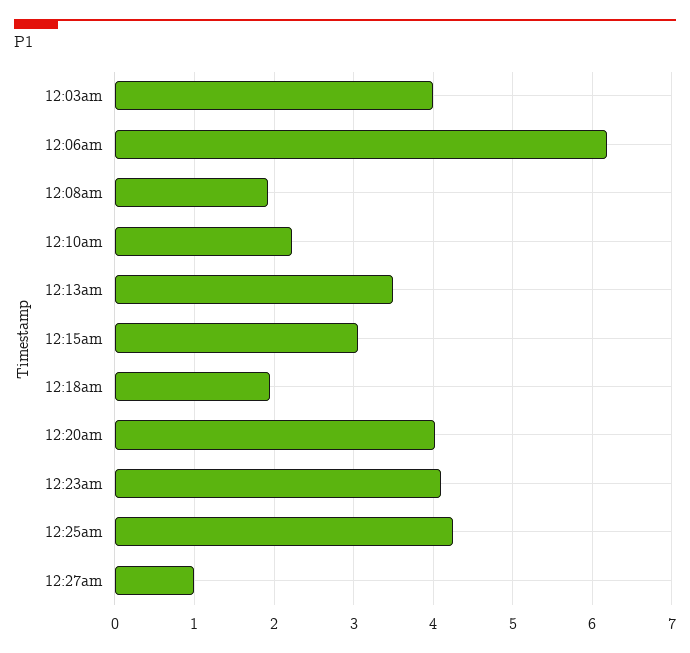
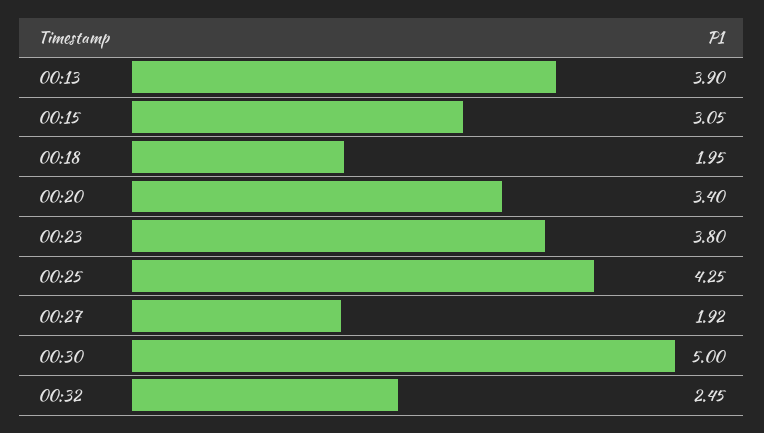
12:03am: 4 -> none
12:06am: 6.2 -> none
12:08am: 1.9 -> none
12:10am: 2.2 -> none
12:13am: 3.5 -> 3.9
12:20am: 4 -> 3.4
12:23am: 4.1 -> 3.8
12:27am: 1 -> 1.92
00:30: none -> 5
00:32: none -> 2.45

